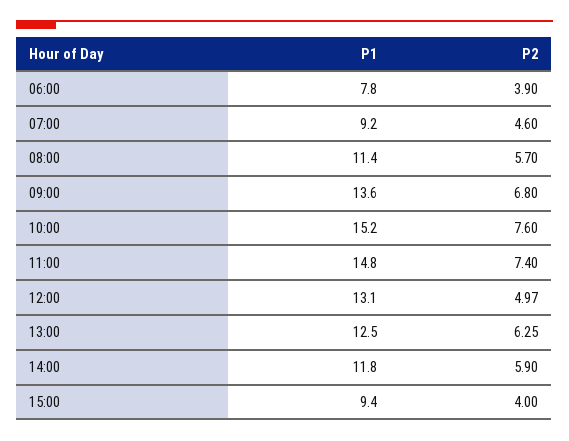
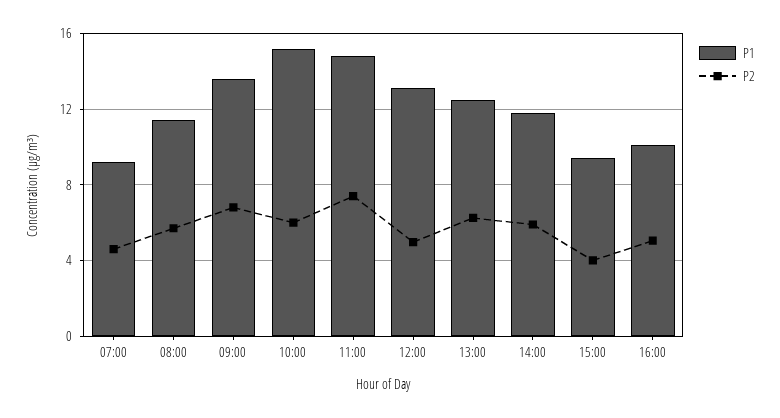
P1, 06:00: 7.8 -> none
P2, 06:00: 3.9 -> none
P2, 10:00: 7.6 -> 6
P1, 16:00: none -> 10
P2, 16:00: none -> 5

